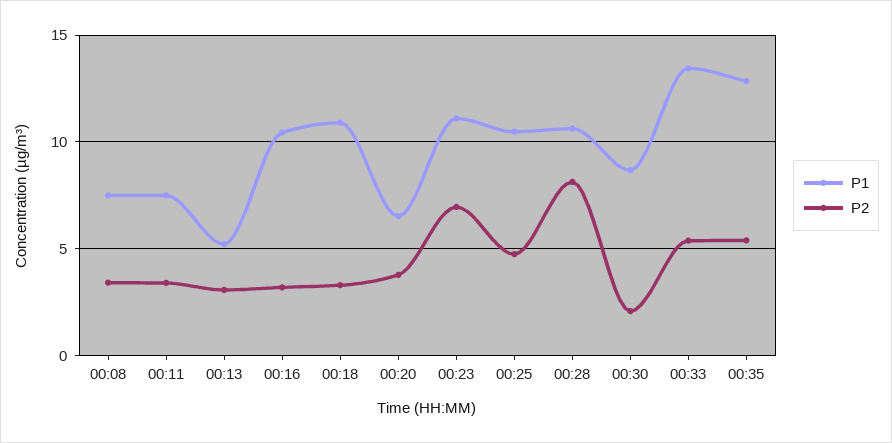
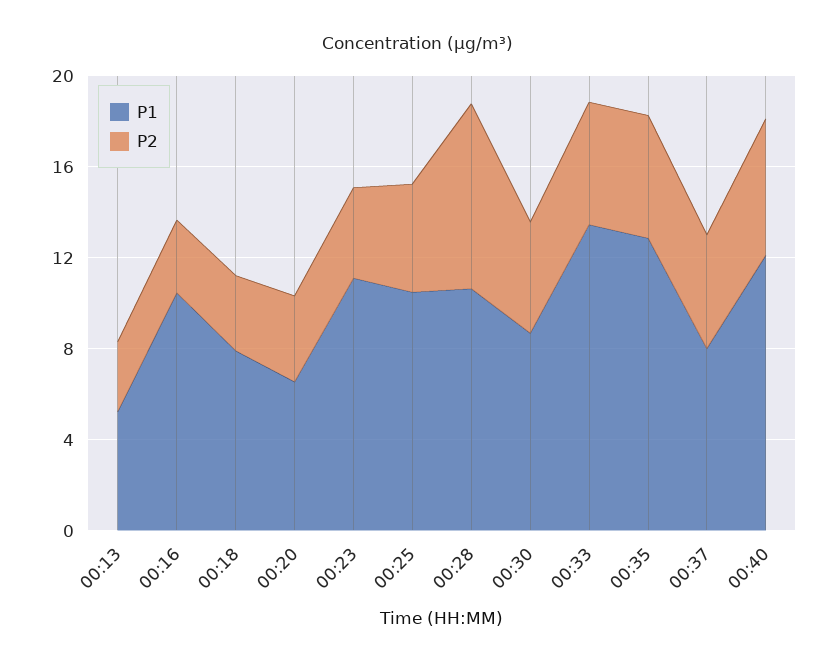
P1, 00:08: 7.5 -> none
P2, 00:08: 3.5 -> none
P1, 00:11: 7.5 -> none
P2, 00:11: 3.5 -> none
P1, 00:18: 11 -> 8
P2, 00:23: 7 -> 4
P2, 00:30: 2 -> 5
P1, 00:37: none -> 8
P2, 00:37: none -> 5
P1, 00:40: none -> 12
P2, 00:40: none -> 6

